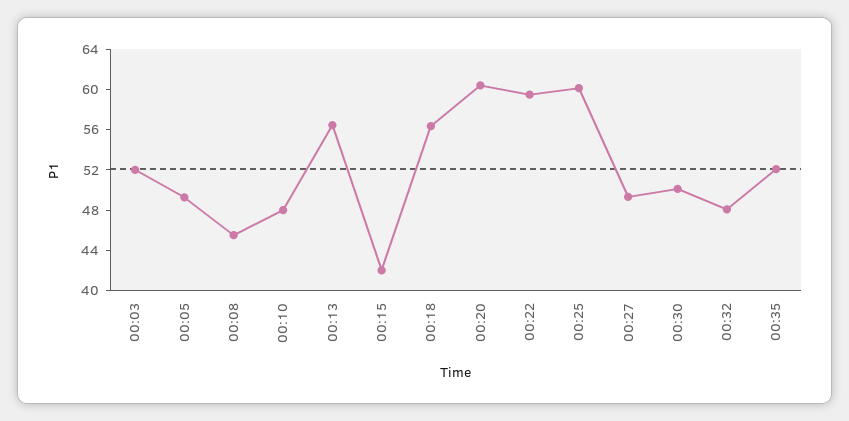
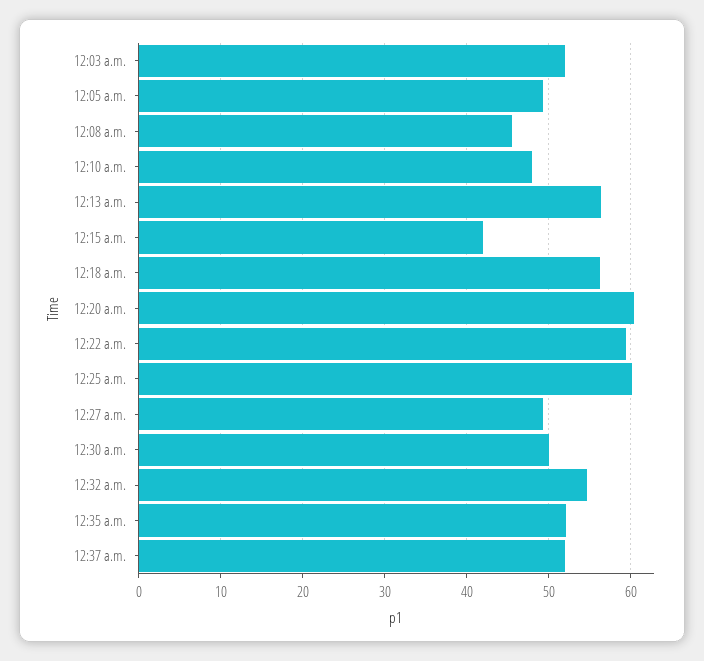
00:32: 48 -> 55
12:37 a.m.: none -> 52

